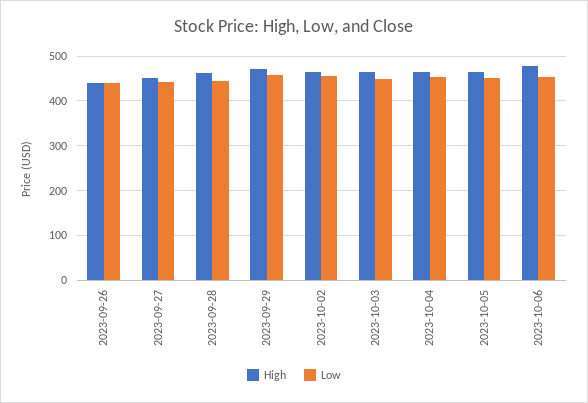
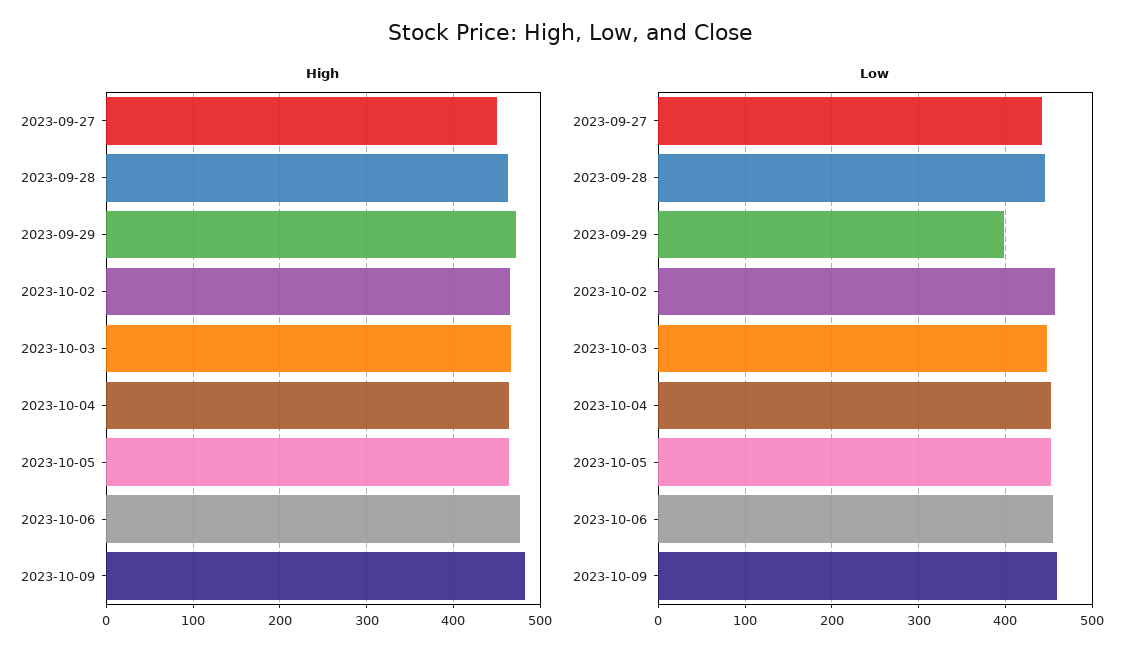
High, 2023-09-26: 440 -> none
Low, 2023-09-26: 440 -> none
Low, 2023-09-29: 460 -> 400
High, 2023-10-09: none -> 480
Low, 2023-10-09: none -> 460

